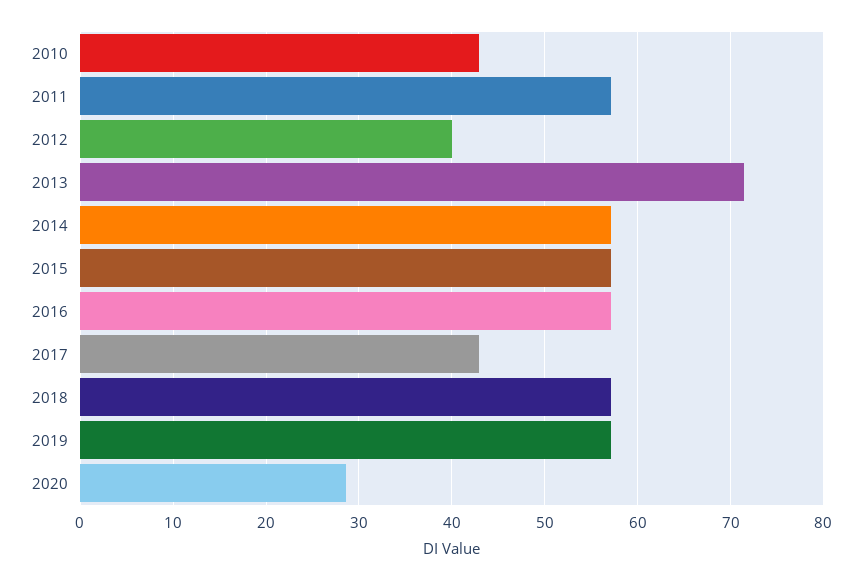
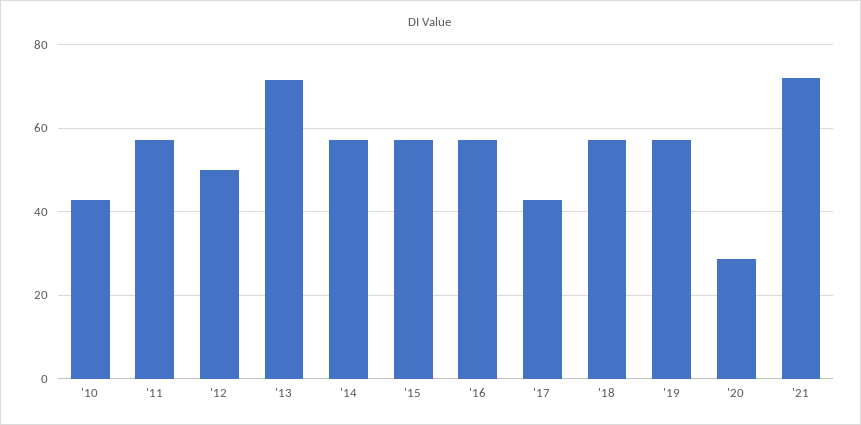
2012: 40 -> 50
'21: none -> 72

